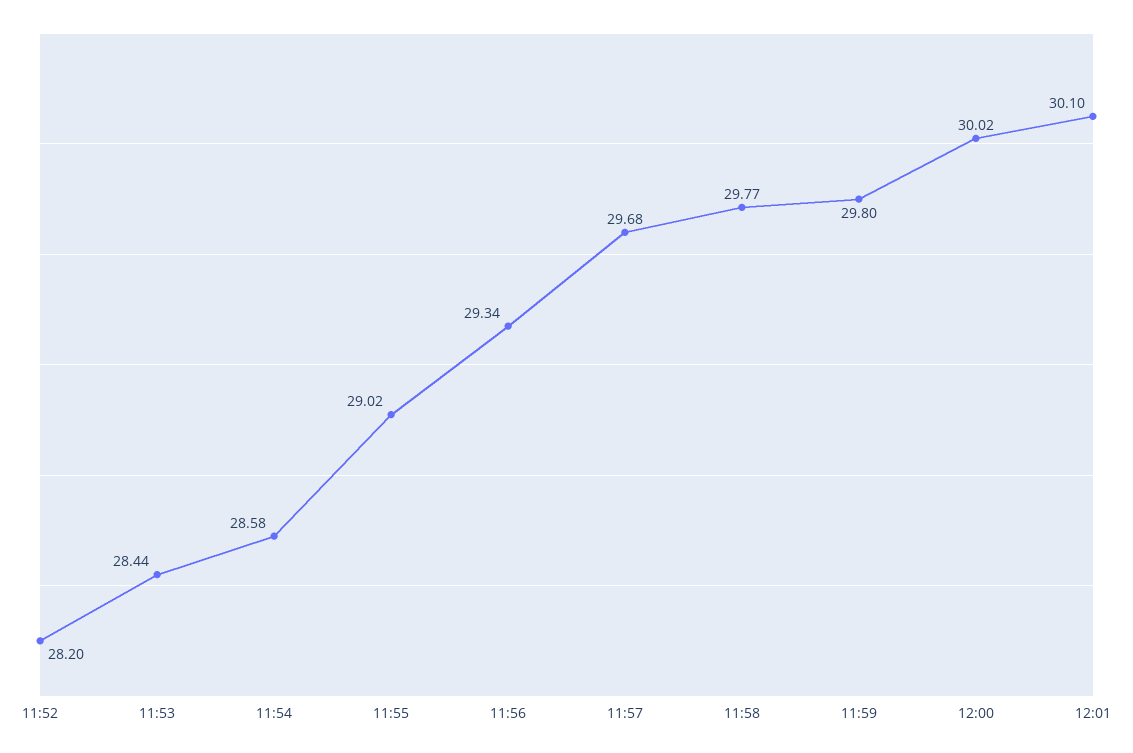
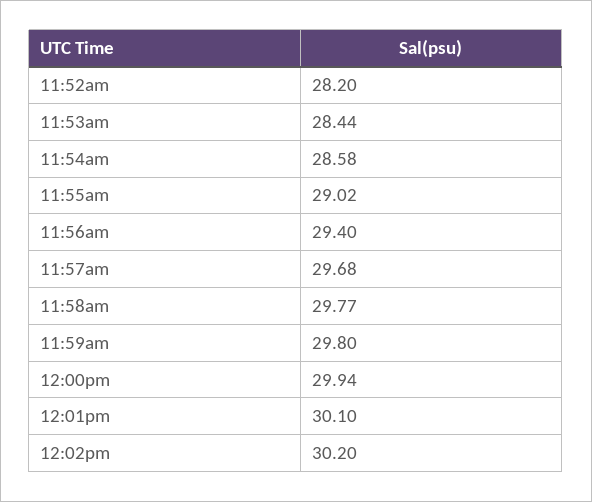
11:56: 29.34 -> 29.4
12:00: 30.02 -> 29.94
12:02pm: none -> 30.2

